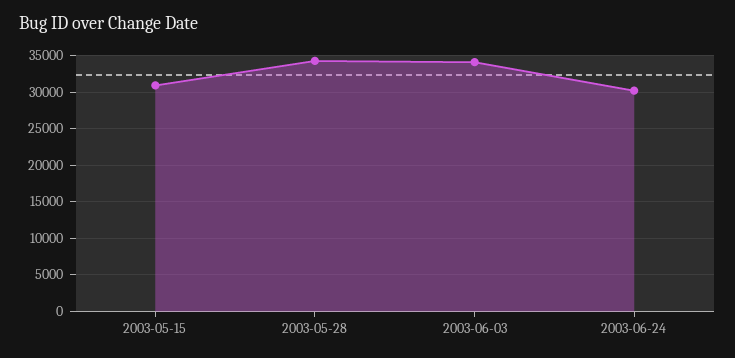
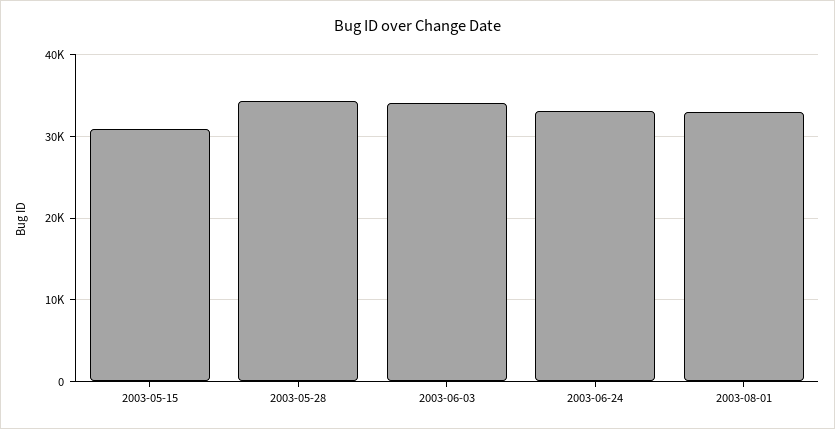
2003-06-24: 30000 -> 33000
2003-08-01: none -> 33000

